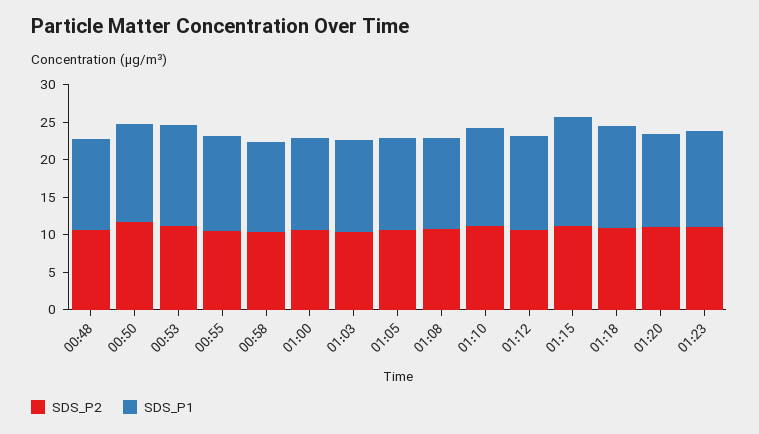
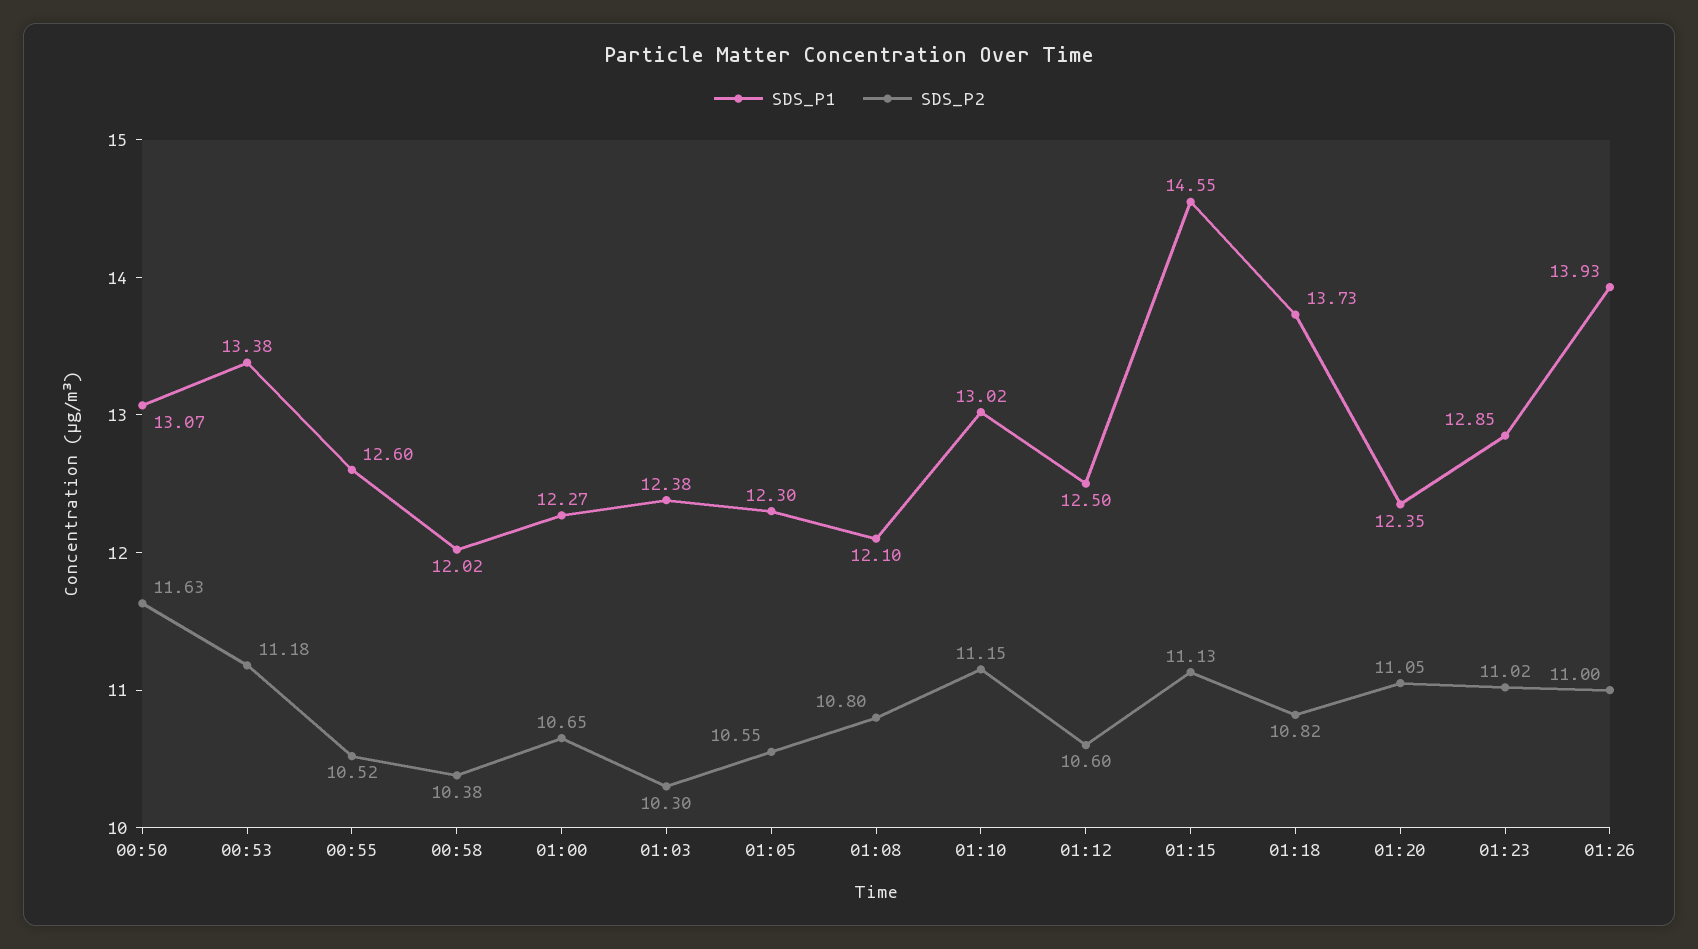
SDS_P2, 00:48: 10 -> none
SDS_P1, 00:48: 12.5 -> none
SDS_P1, 01:26: none -> 13.93
SDS_P2, 01:26: none -> 11

